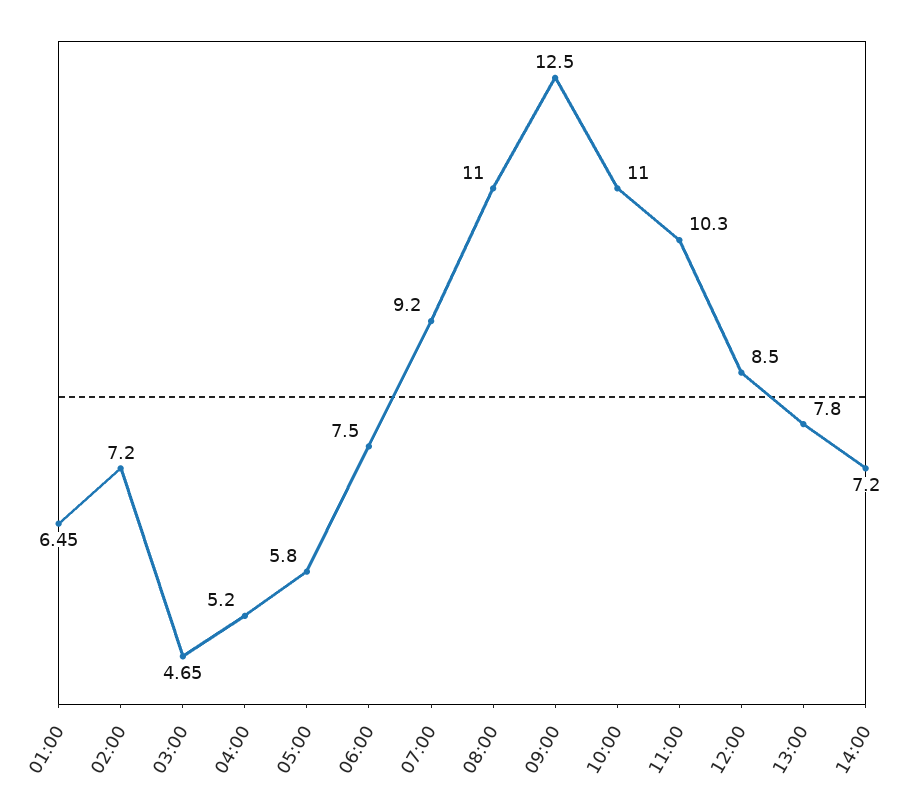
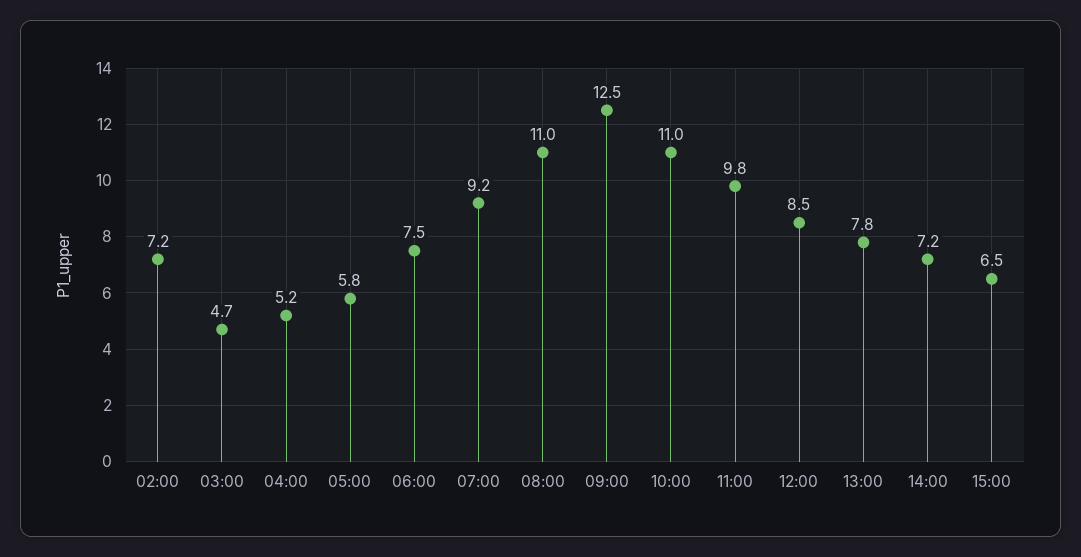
01:00: 6.45 -> none
11:00: 10.3 -> 9.8
15:00: none -> 6.5

